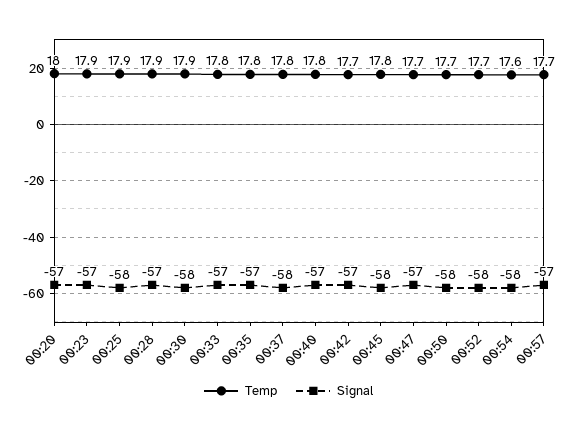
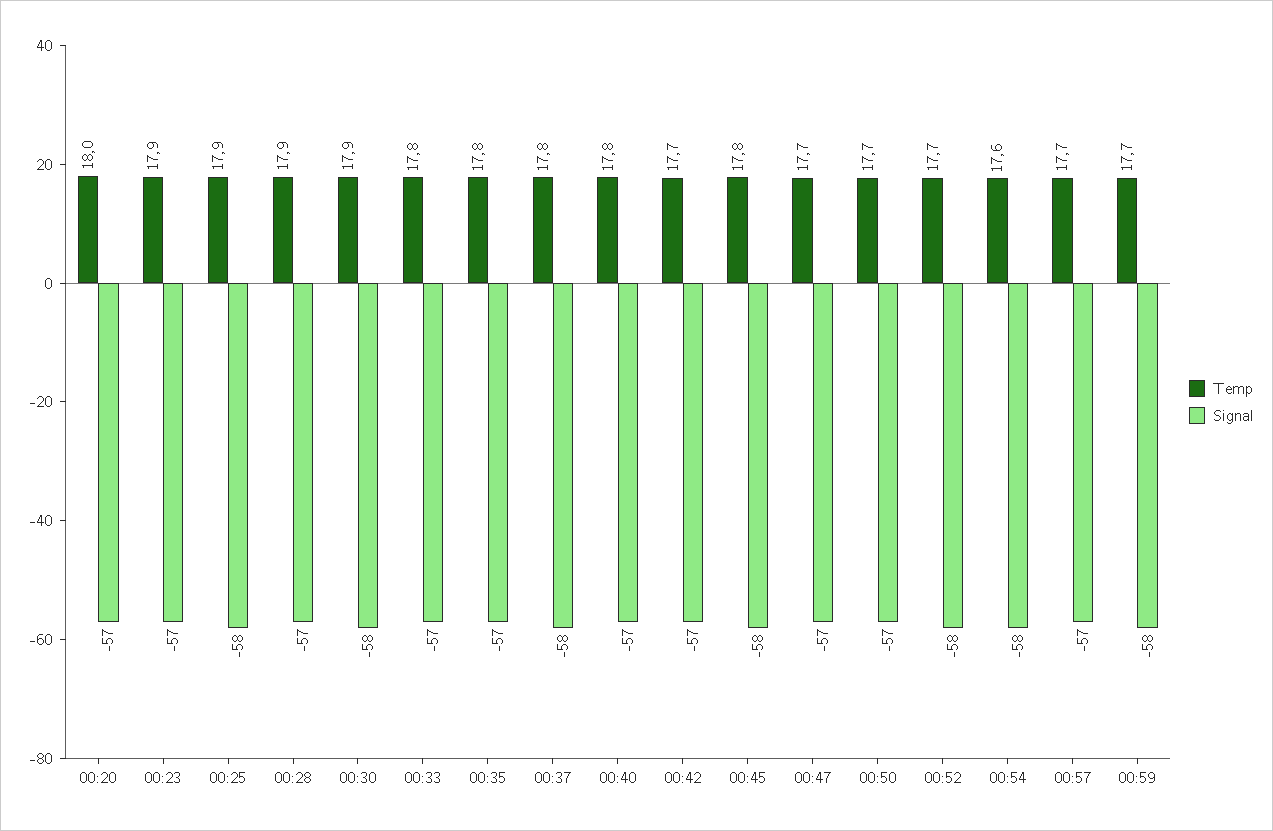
Signal, 00:50: -58 -> -57
Temp, 00:59: none -> 17.7
Signal, 00:59: none -> -58

